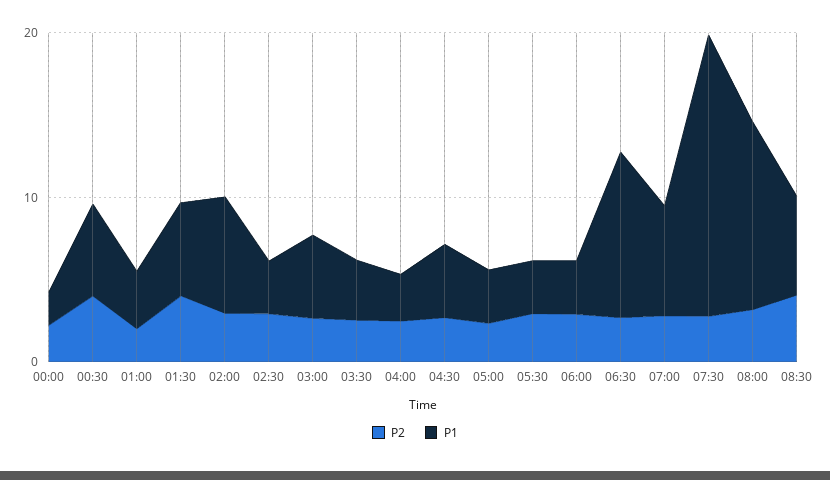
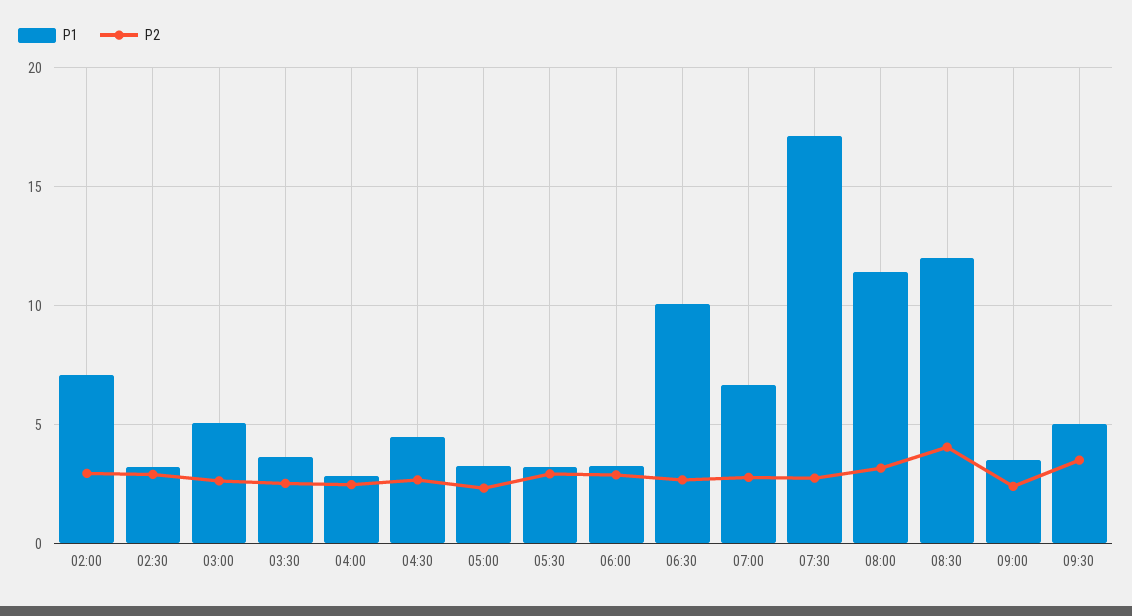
P2, 00:00: 2 -> none
P1, 00:00: 2 -> none
P2, 00:30: 4 -> none
P1, 00:30: 6 -> none
P2, 01:00: 2 -> none
P1, 01:00: 4 -> none
P2, 01:30: 4 -> none
P1, 01:30: 6 -> none
P1, 08:30: 6 -> 12
P1, 09:00: none -> 3.5
P2, 09:00: none -> 2.5
P1, 09:30: none -> 5
P2, 09:30: none -> 3.5

